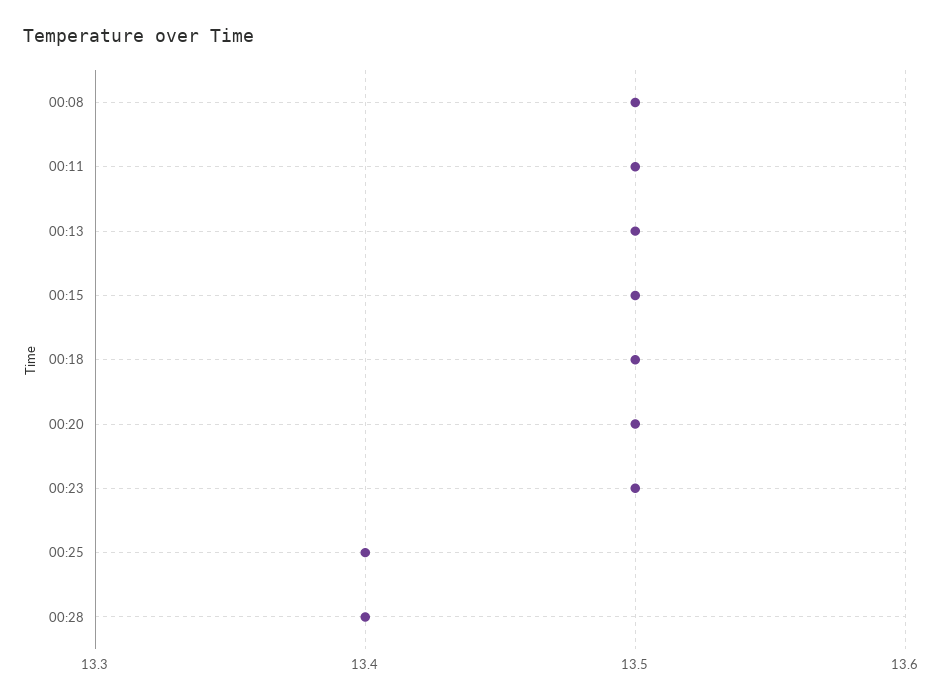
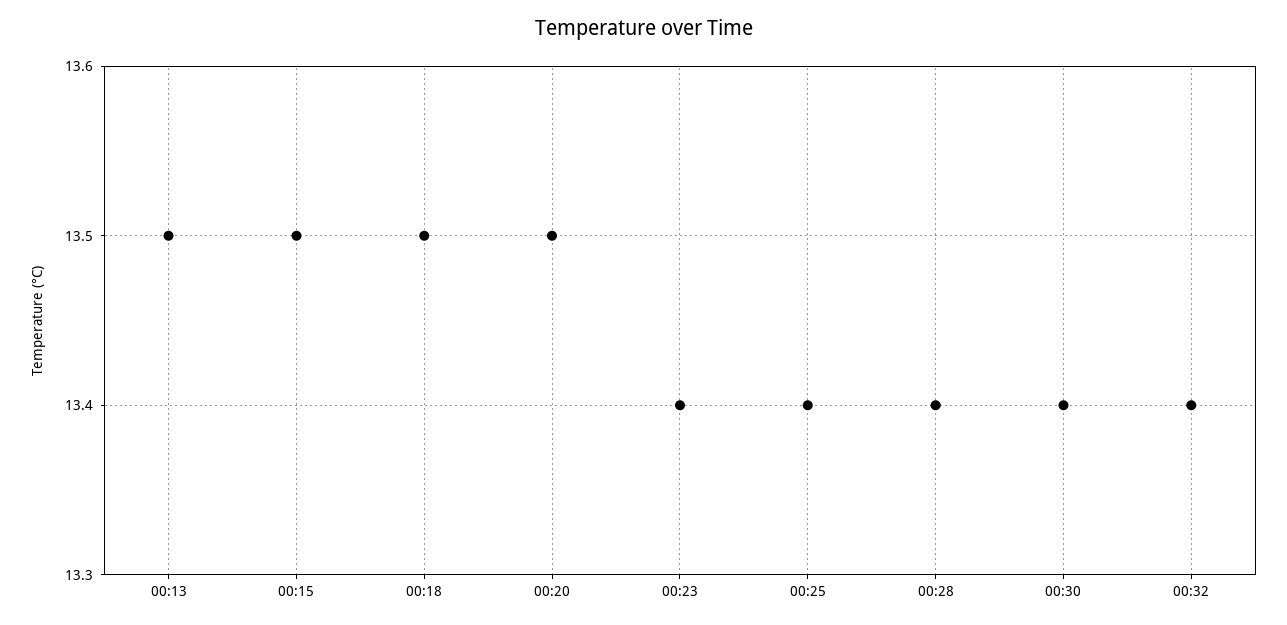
00:08: 13.5 -> none
00:11: 13.5 -> none
00:23: 13.5 -> 13.4
00:30: none -> 13.4
00:32: none -> 13.4

